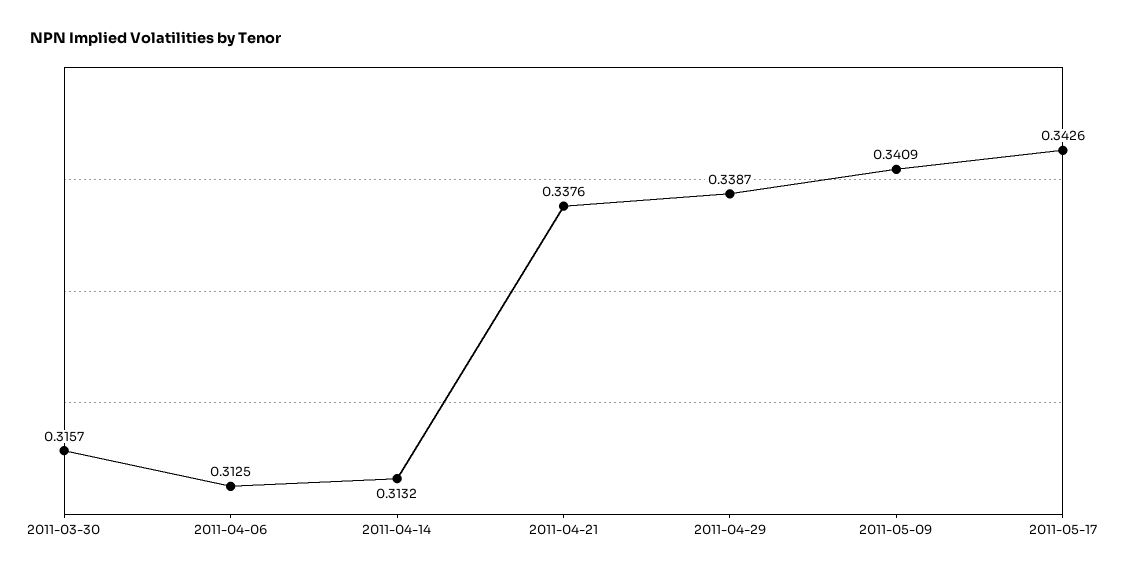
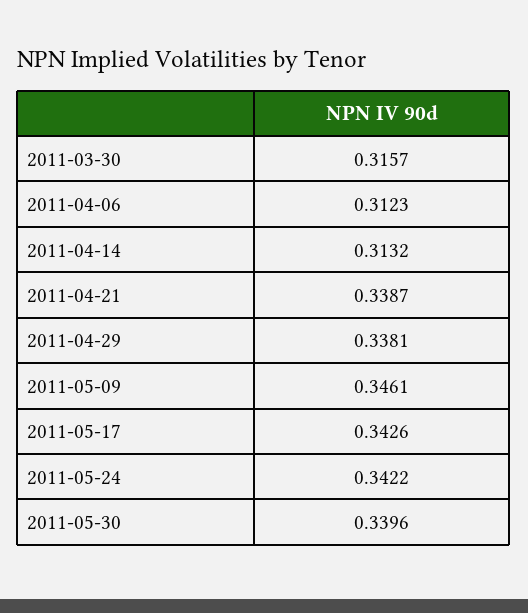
2011-04-06: 0.3125 -> 0.3123
2011-04-21: 0.3376 -> 0.3387
2011-04-29: 0.3387 -> 0.3381
2011-05-09: 0.3409 -> 0.3461
2011-05-24: none -> 0.3422
2011-05-30: none -> 0.3396

